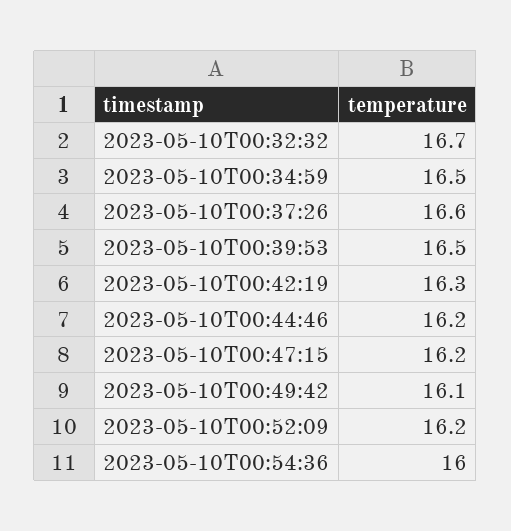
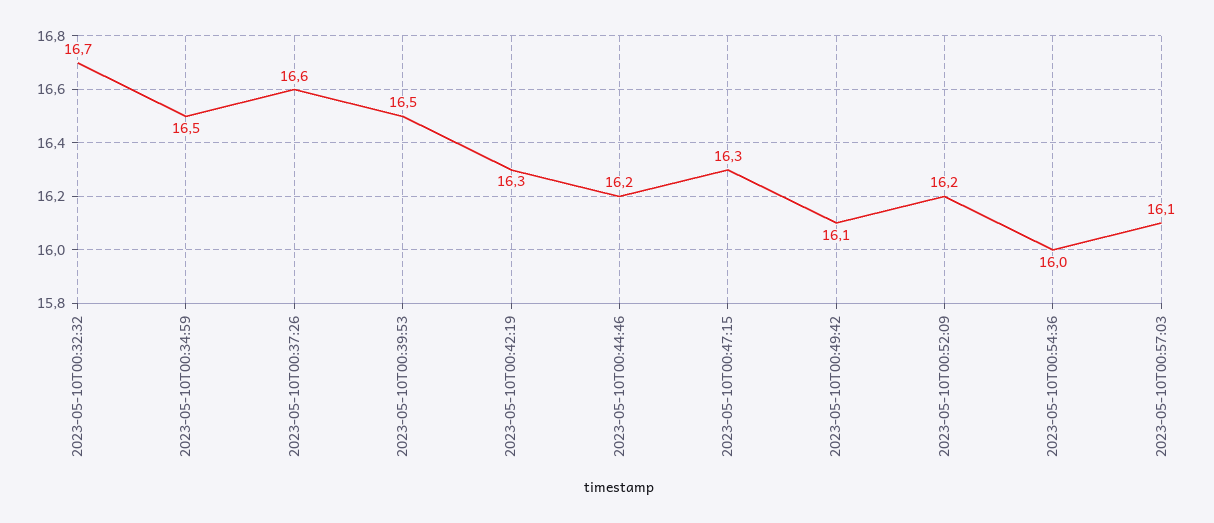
2023-05-10T00:47:15: 16.2 -> 16.3
2023-05-10T00:57:03: none -> 16.1

